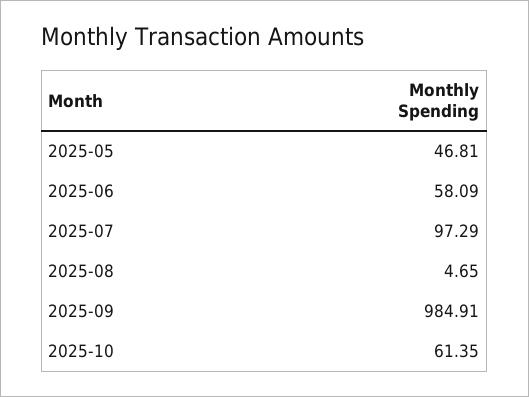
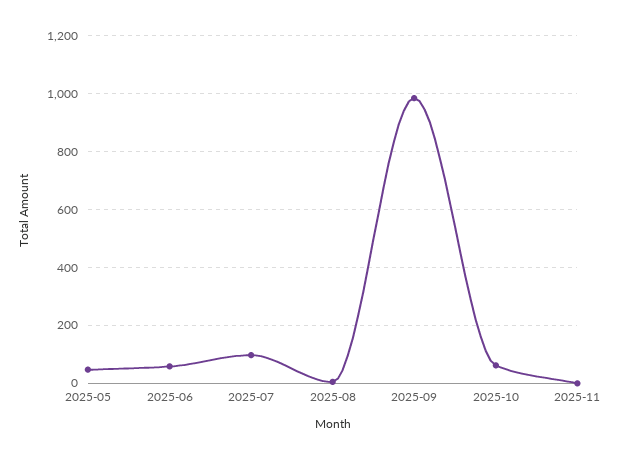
2025-11: none -> 0

